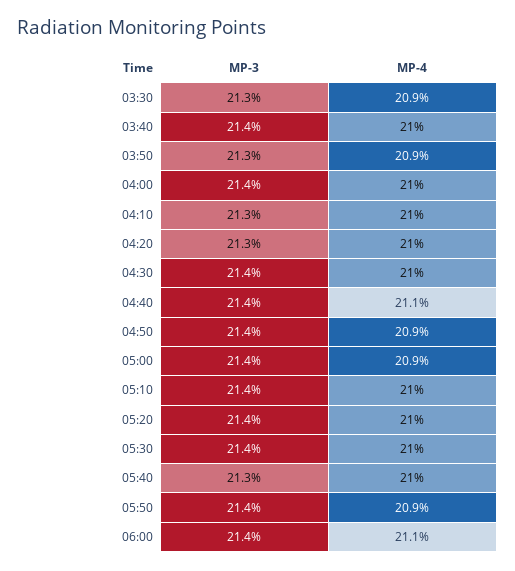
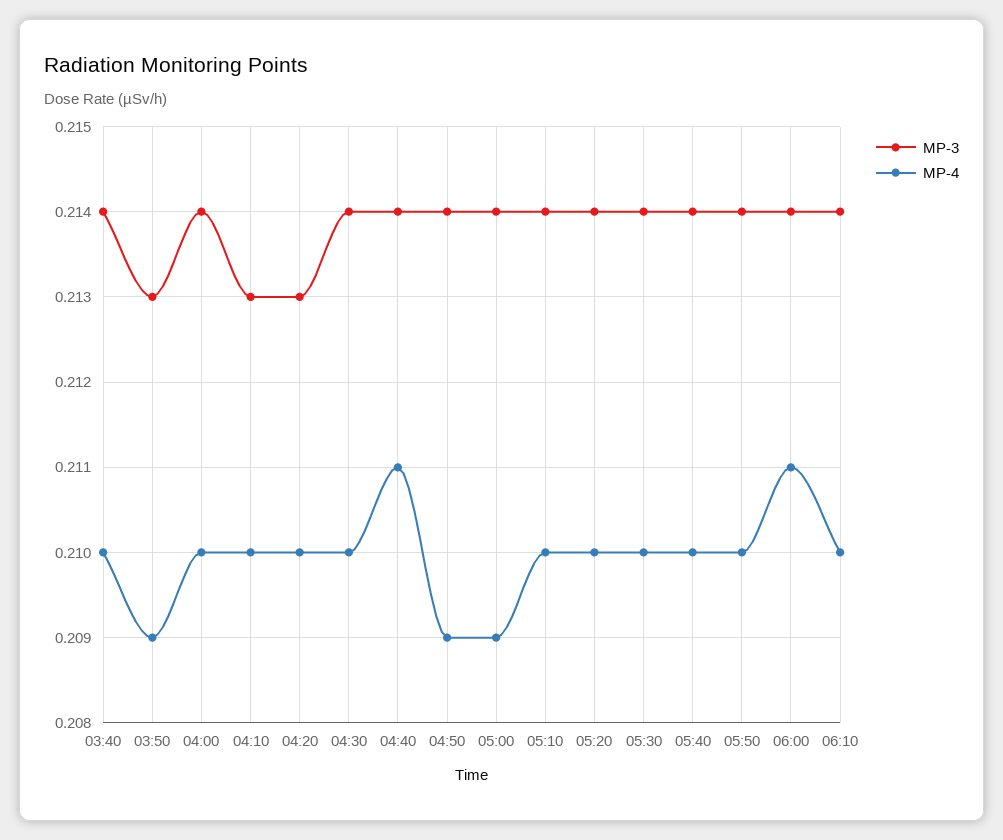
MP-3, 03:30: 0.213 -> none
MP-4, 03:30: 0.209 -> none
MP-3, 05:40: 0.213 -> 0.214
MP-4, 05:50: 0.209 -> 0.21
MP-3, 06:10: none -> 0.214
MP-4, 06:10: none -> 0.21

